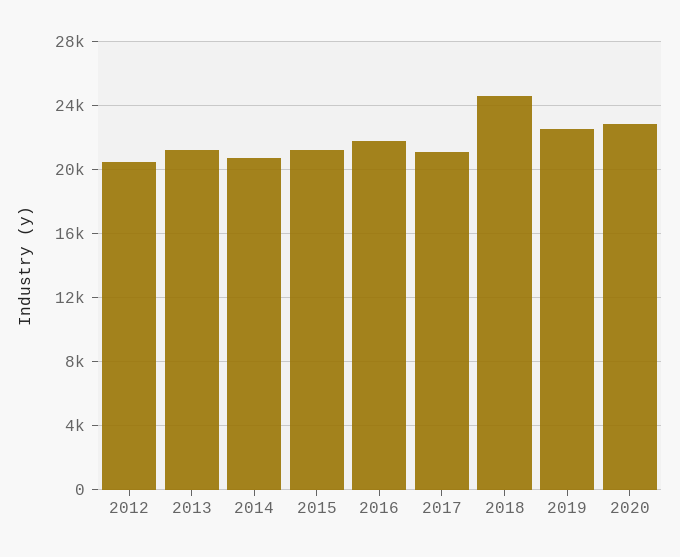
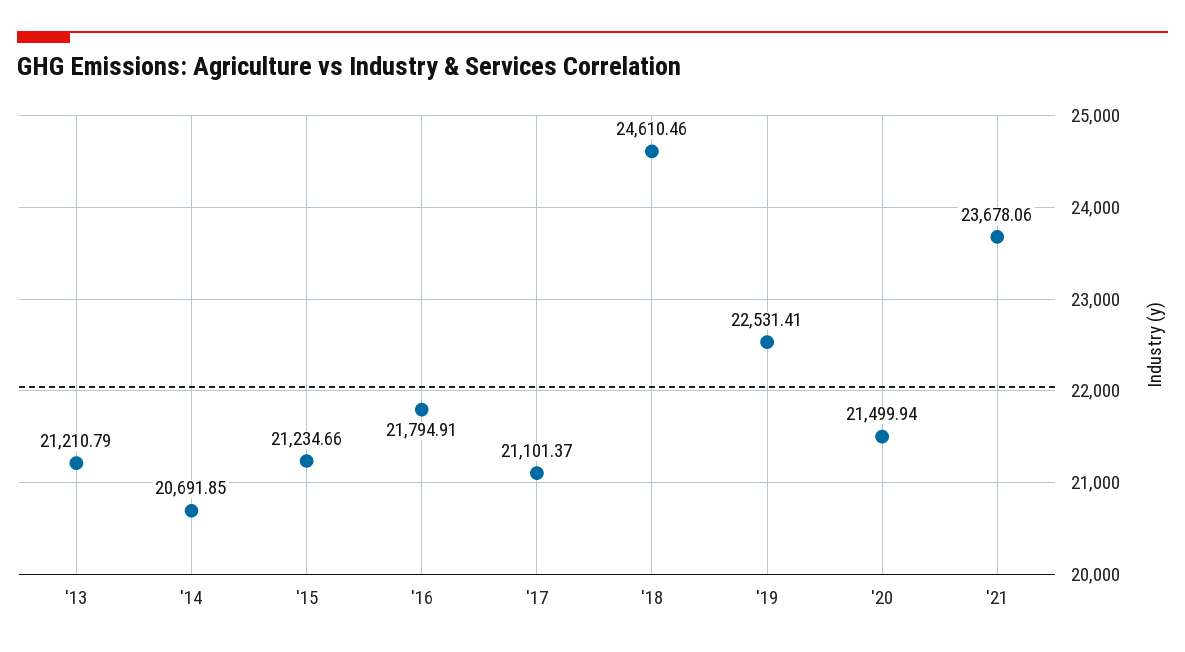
2012: 20500 -> none
2020: 23000 -> 21499.94
'21: none -> 23678.06

